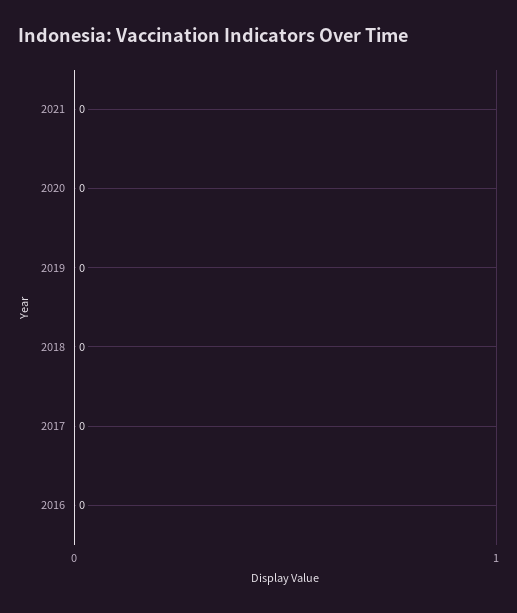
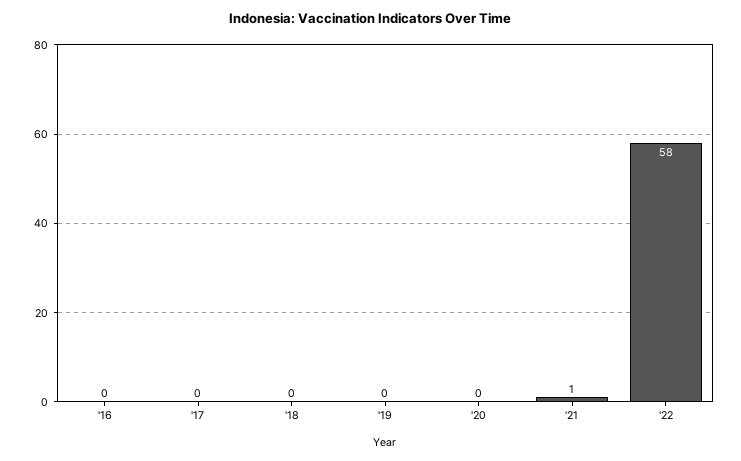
2021: 0 -> 1
'22: none -> 58

